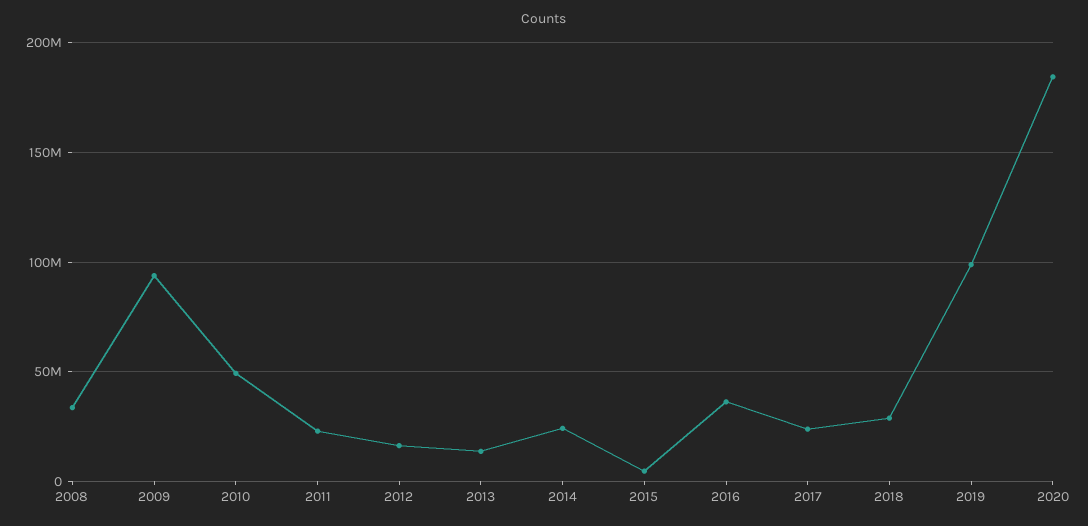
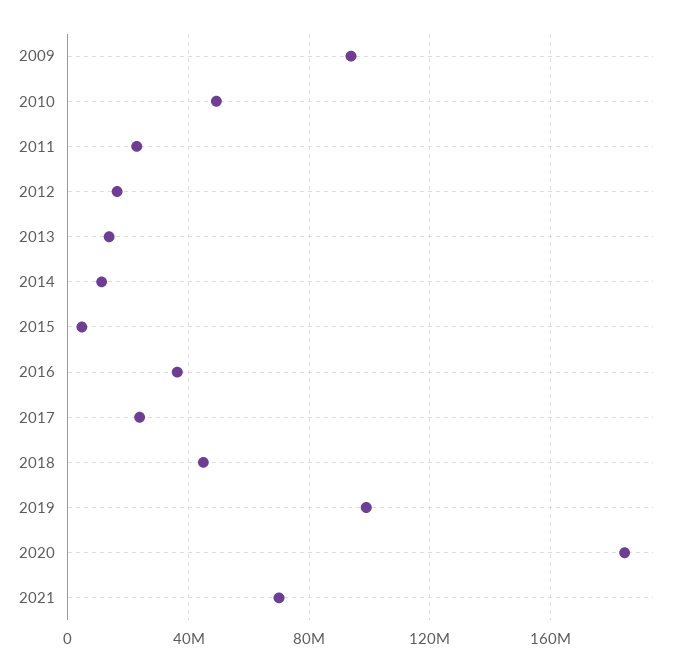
2008: 35000000 -> none
2014: 25000000 -> 10000000
2018: 30000000 -> 45000000
2021: none -> 70000000

